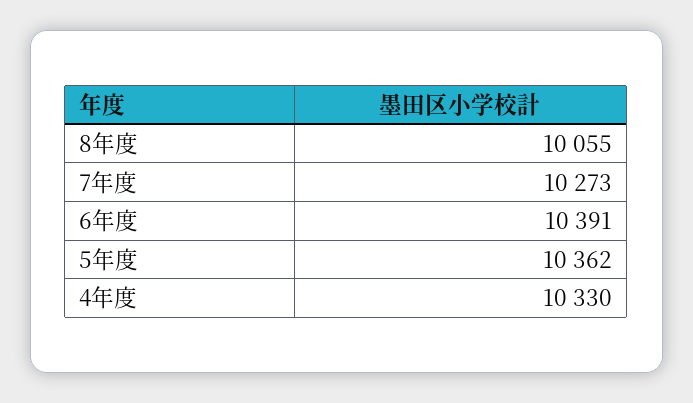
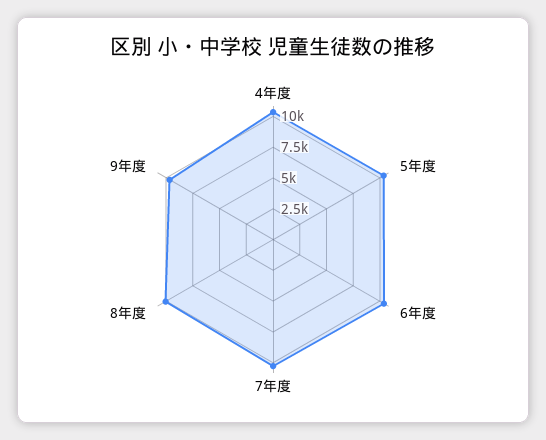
9年度: none -> 10000

